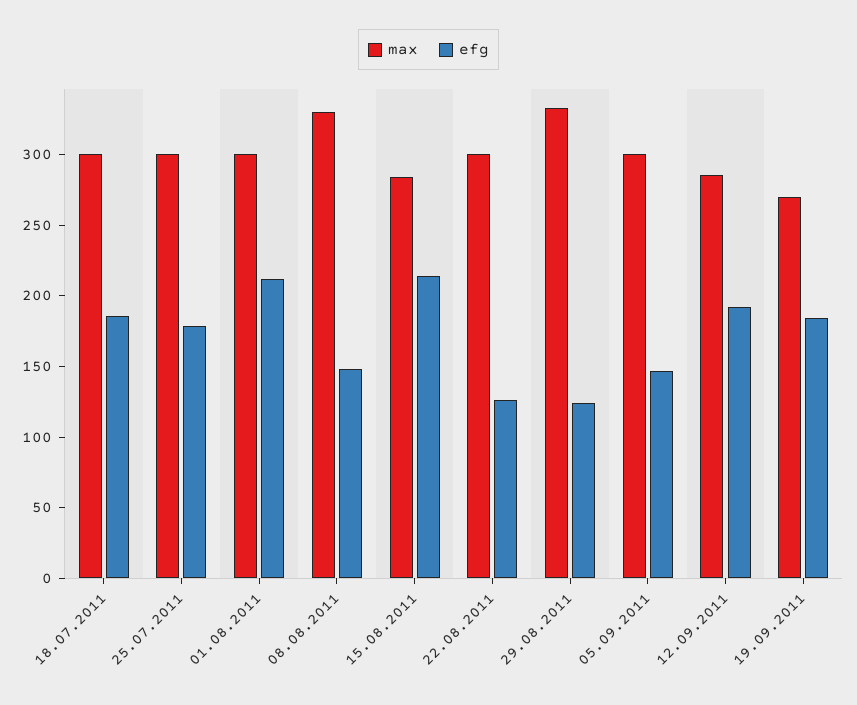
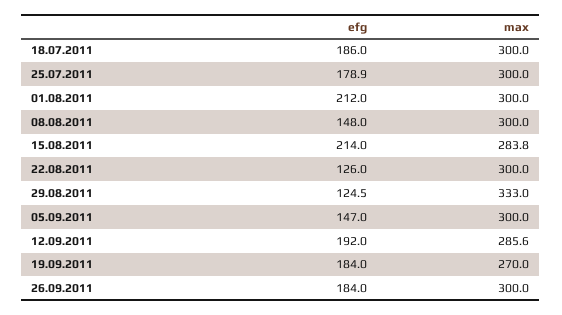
max, 08.08.2011: 330 -> 300
efg, 26.09.2011: none -> 184
max, 26.09.2011: none -> 300

